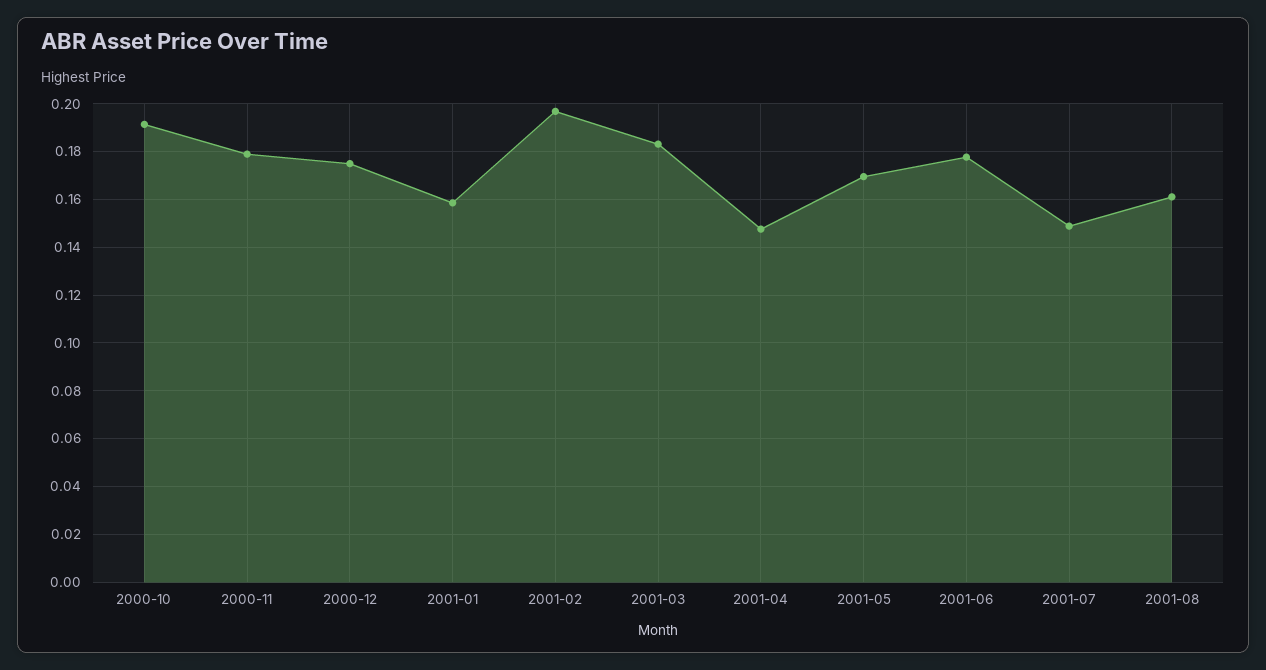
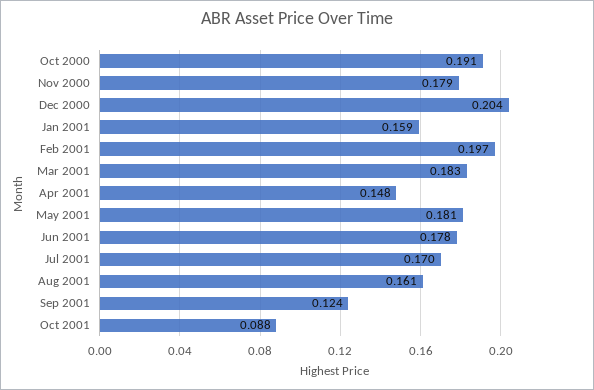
2000-12: 0.175 -> 0.204
2001-05: 0.17 -> 0.181
2001-07: 0.15 -> 0.17
Sep 2001: none -> 0.124
Oct 2001: none -> 0.088

